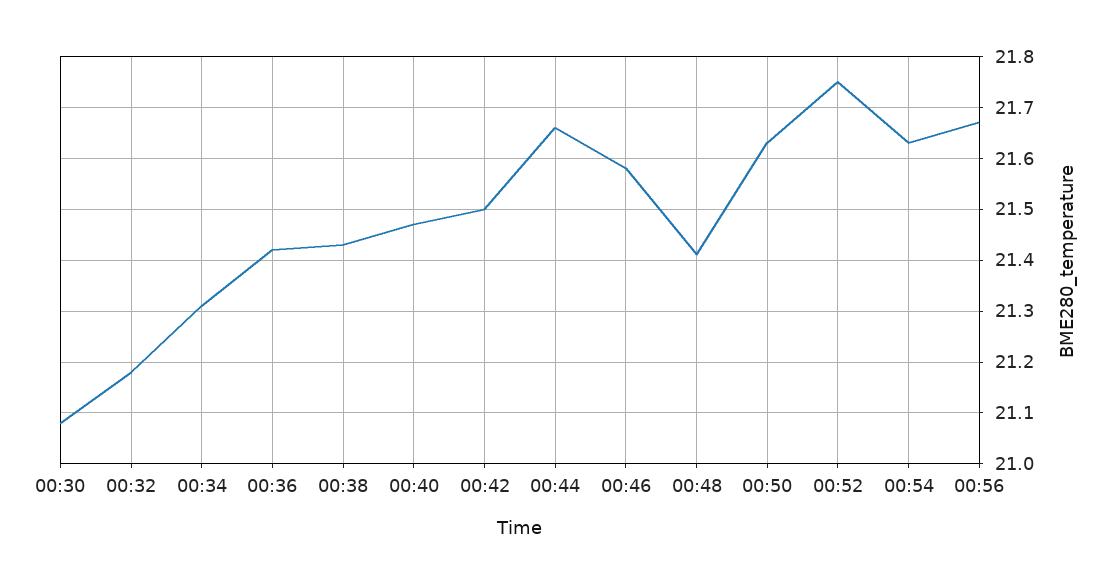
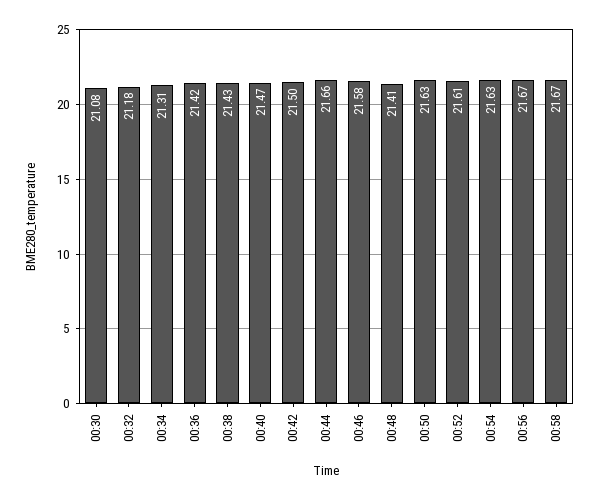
00:52: 21.75 -> 21.61
00:58: none -> 21.67

